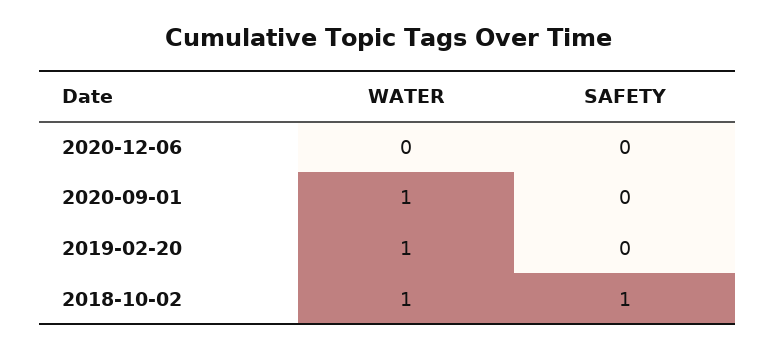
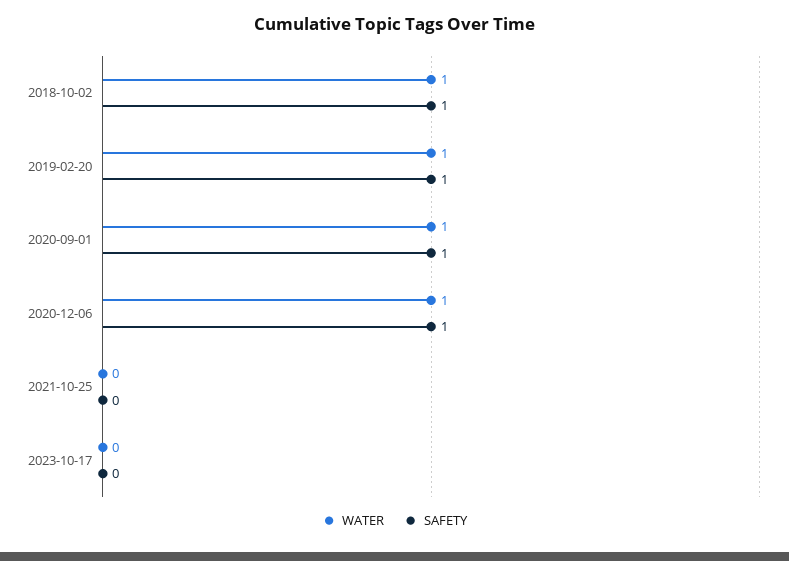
WATER, 2020-12-06: 0 -> 1
SAFETY, 2020-12-06: 0 -> 1
SAFETY, 2020-09-01: 0 -> 1
SAFETY, 2019-02-20: 0 -> 1
WATER, 2021-10-25: none -> 0
SAFETY, 2021-10-25: none -> 0
WATER, 2023-10-17: none -> 0
SAFETY, 2023-10-17: none -> 0

